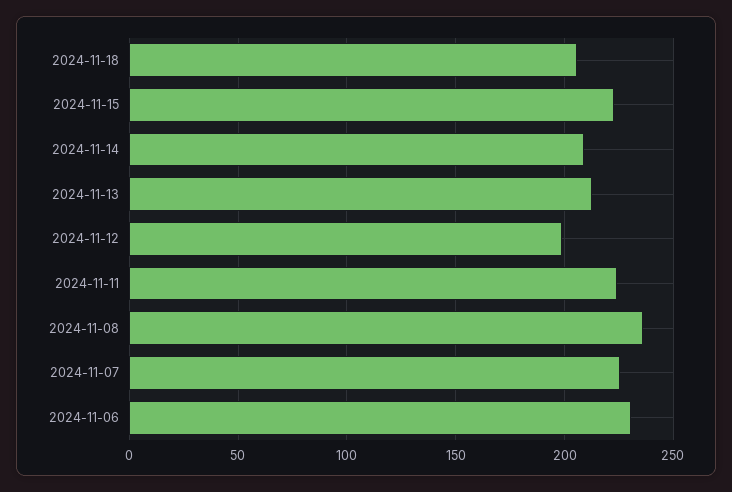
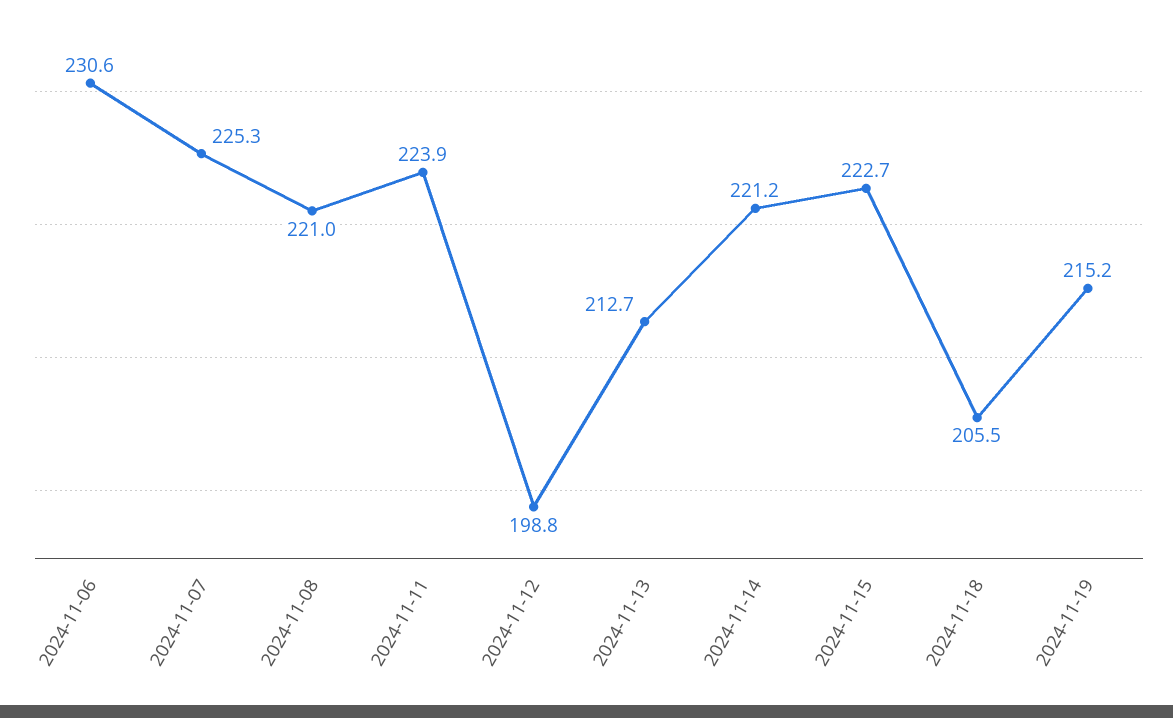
2024-11-14: 210 -> 221.2
2024-11-08: 235 -> 221
2024-11-19: none -> 215.2

